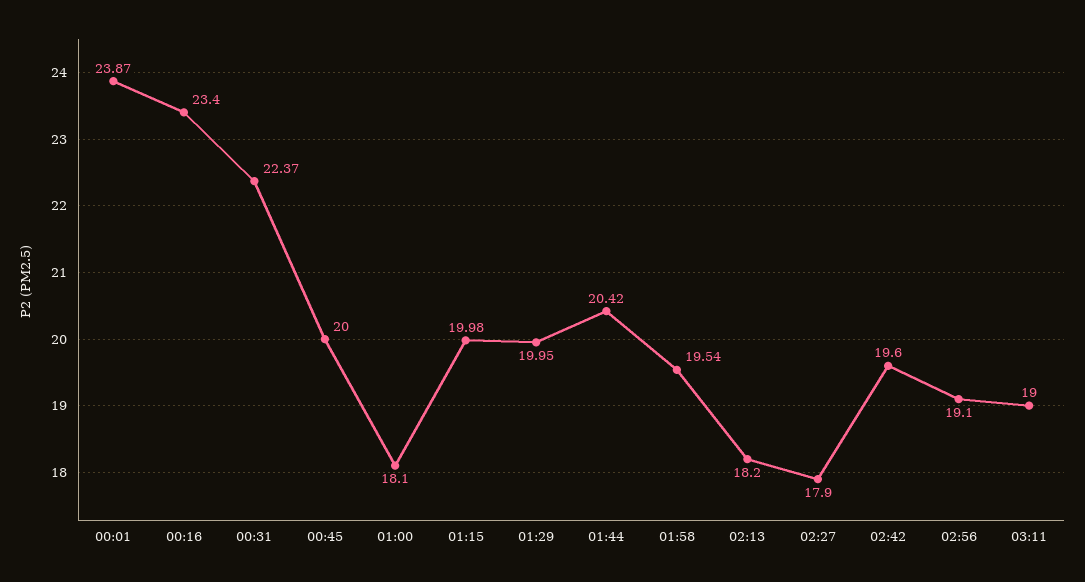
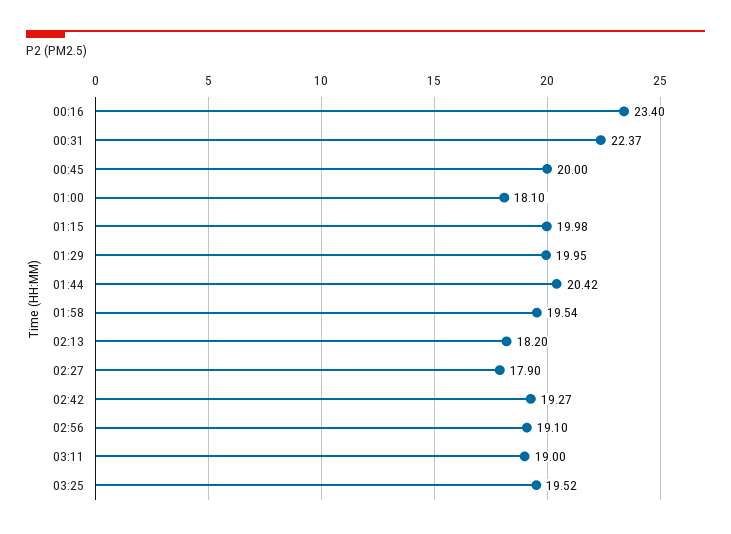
00:01: 23.87 -> none
02:42: 19.6 -> 19.27
03:25: none -> 19.52

